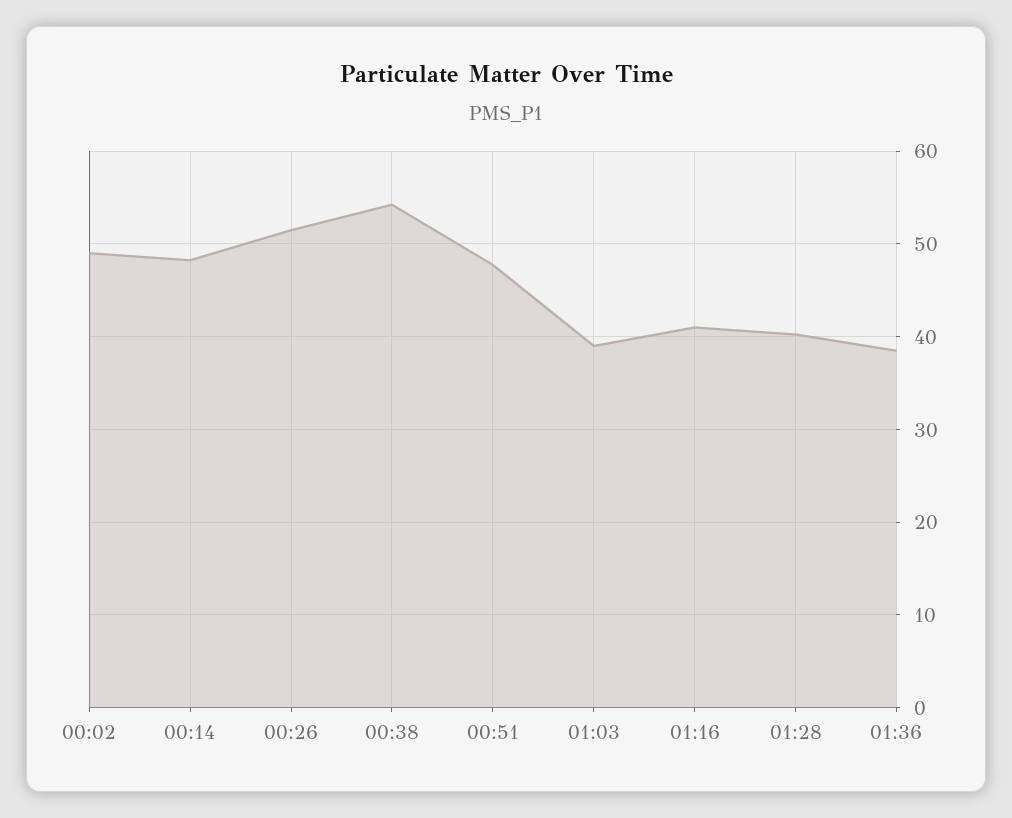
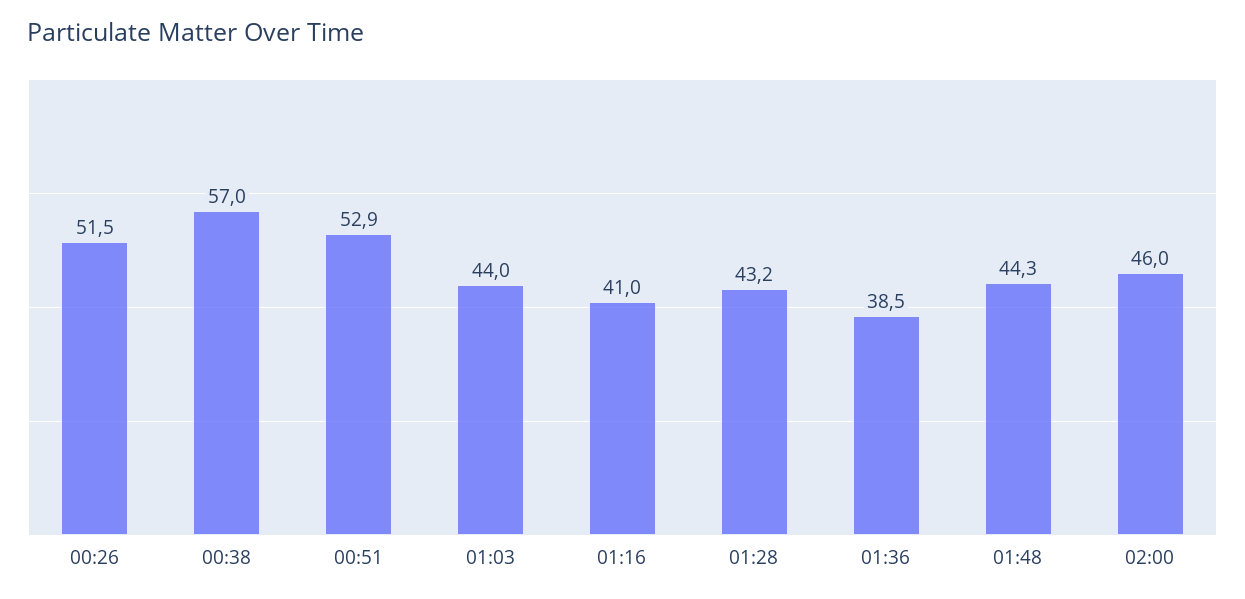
00:02: 49 -> none
00:14: 48 -> none
00:38: 54 -> 57
00:51: 48 -> 52.9
01:03: 39 -> 44
01:28: 40 -> 43.2
01:48: none -> 44.3
02:00: none -> 46

